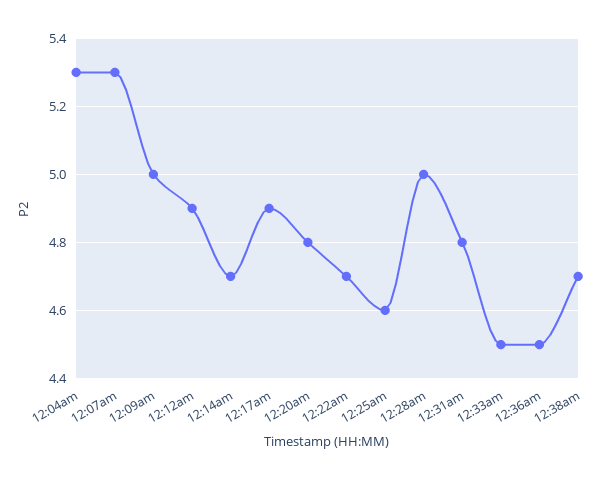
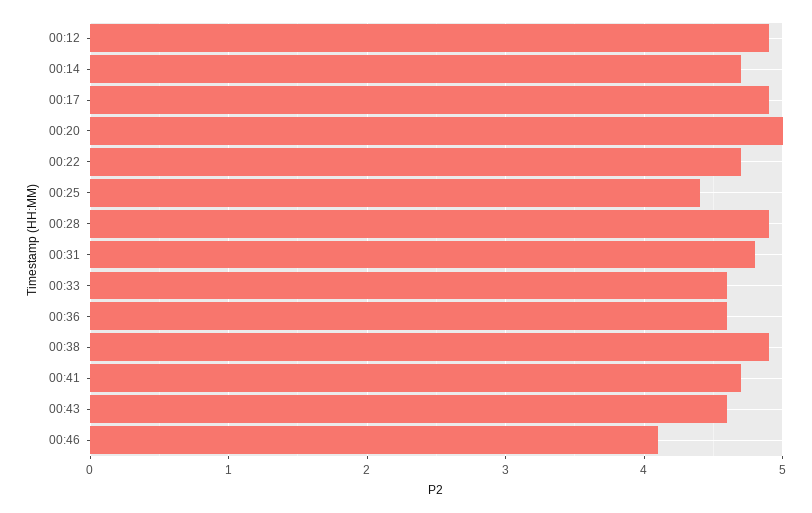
12:04am: 5.3 -> none
12:07am: 5.3 -> none
12:09am: 5 -> none
12:20am: 4.8 -> 5
12:25am: 4.6 -> 4.4
12:28am: 5 -> 4.9
12:33am: 4.5 -> 4.6
12:36am: 4.5 -> 4.6
12:38am: 4.7 -> 4.9
00:41: none -> 4.7
00:43: none -> 4.6
00:46: none -> 4.1

